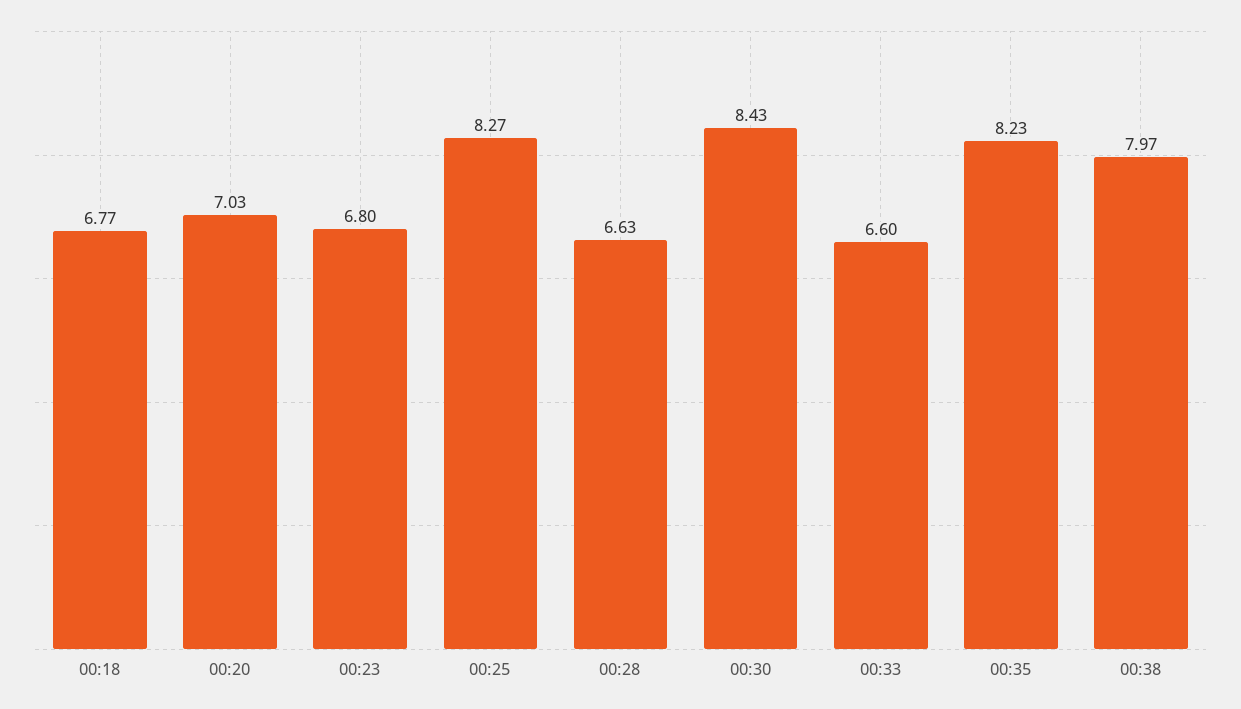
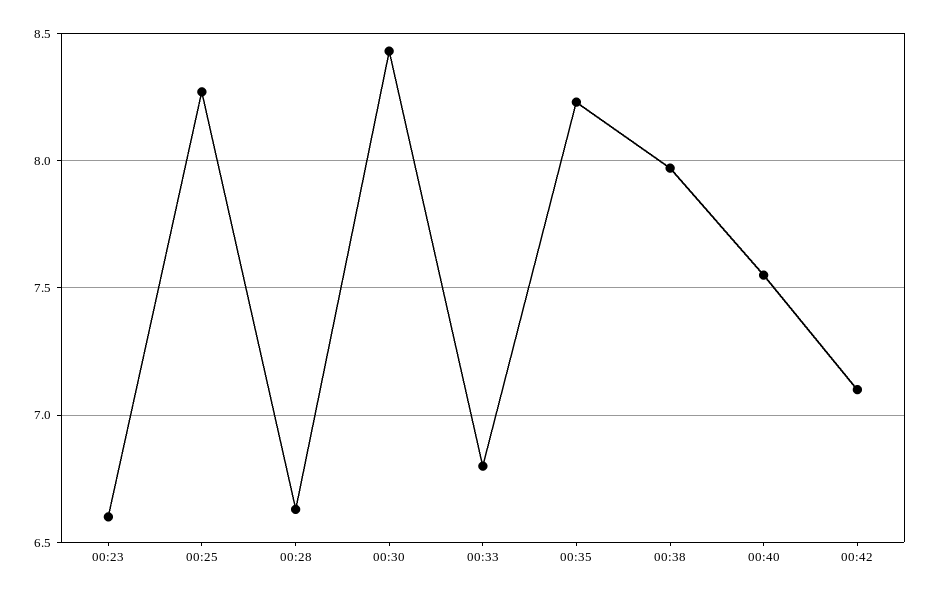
00:18: 6.77 -> none
00:20: 7.03 -> none
00:23: 6.8 -> 6.6
00:33: 6.6 -> 6.8
00:40: none -> 7.55
00:42: none -> 7.1

